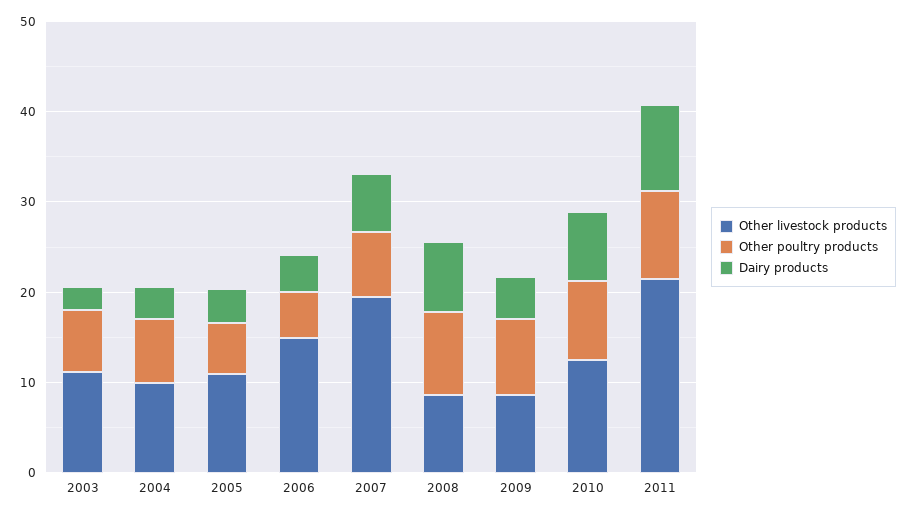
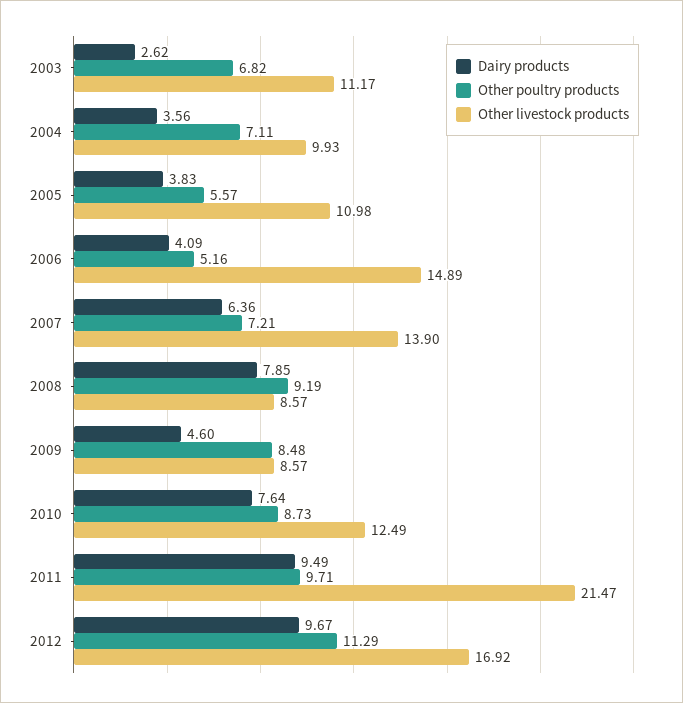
Other livestock products, 2007: 20 -> 13.9
Dairy products, 2012: none -> 9.67
Other poultry products, 2012: none -> 11.29
Other livestock products, 2012: none -> 16.92

